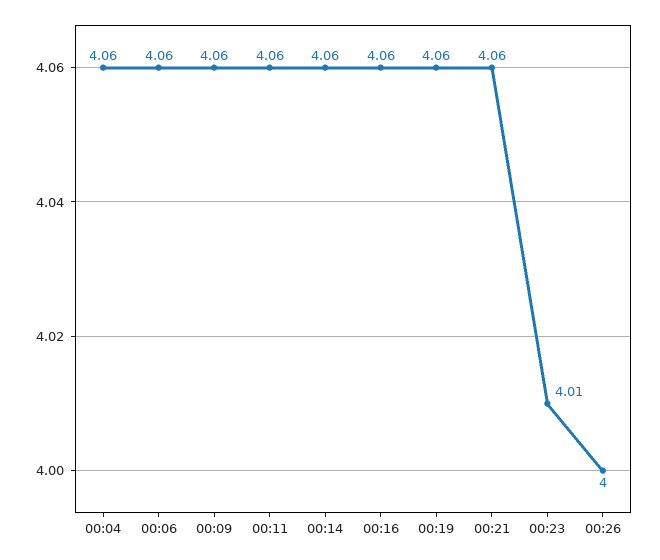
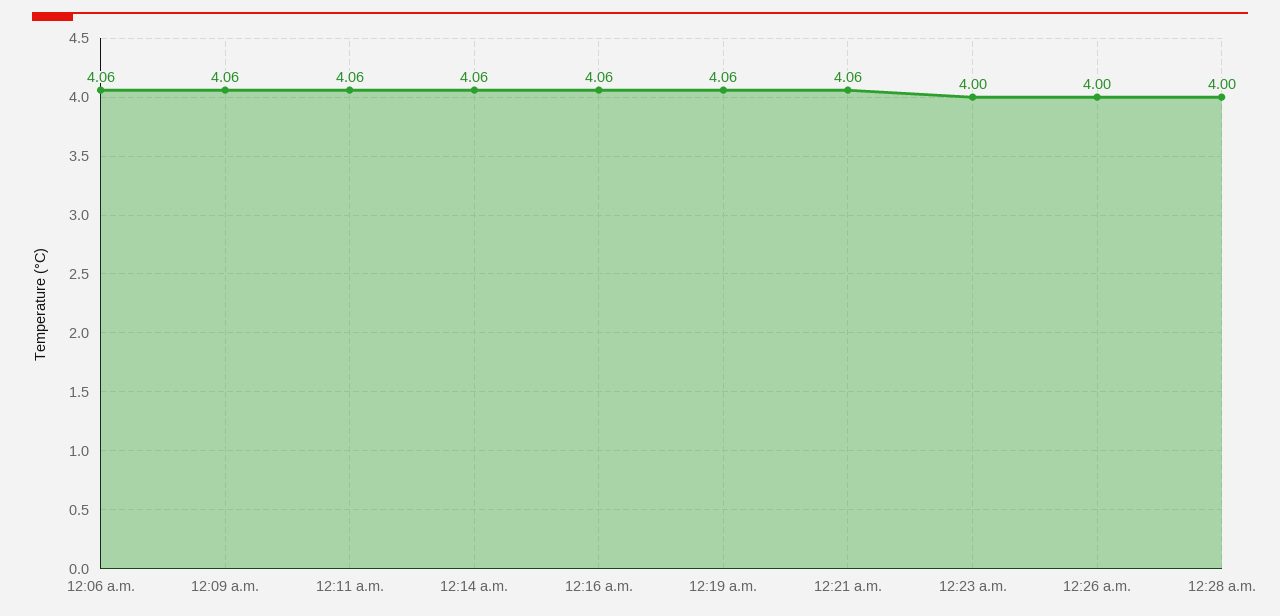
00:04: 4.06 -> none
00:23: 4.01 -> 4
12:28 a.m.: none -> 4

